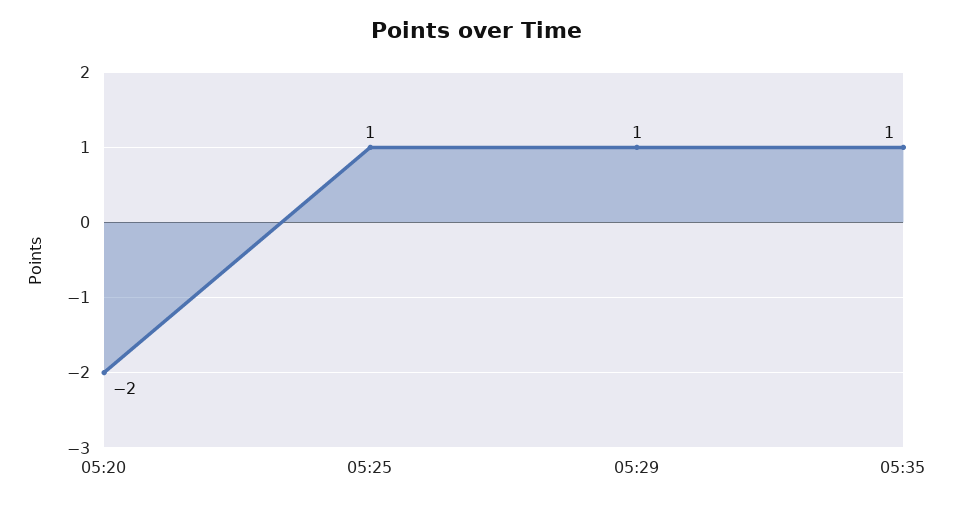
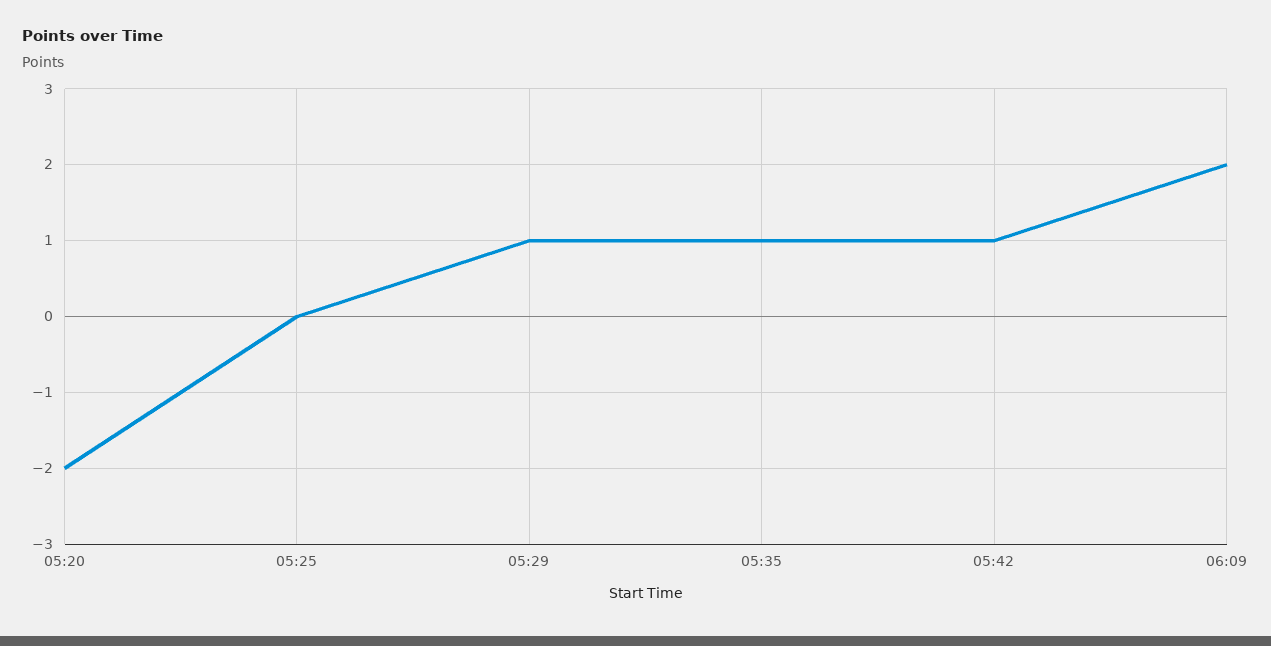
05:25: 1 -> 0
05:42: none -> 1
06:09: none -> 2

